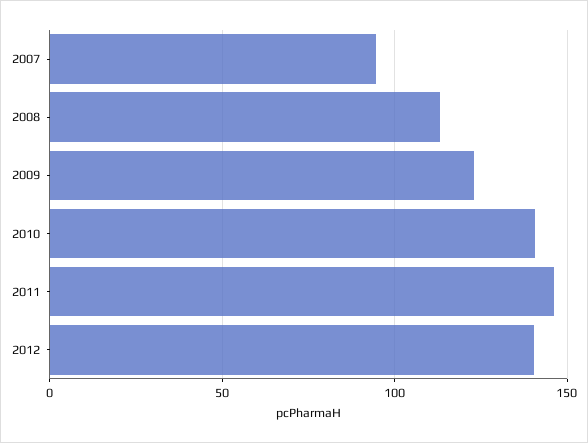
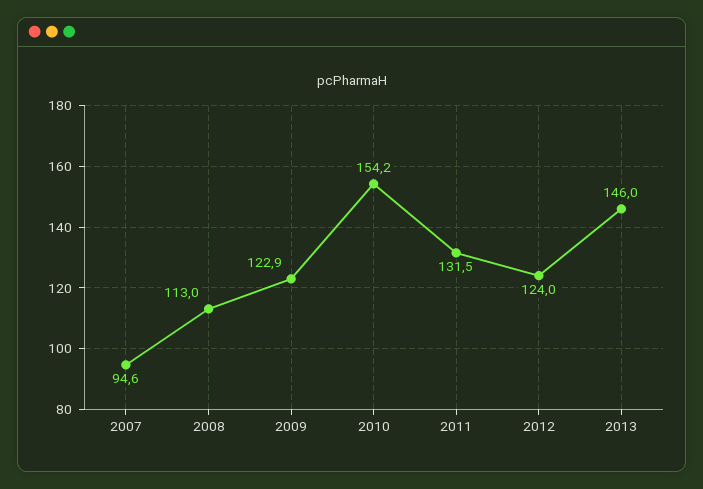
2010: 140 -> 154.2
2011: 145 -> 131.5
2012: 140 -> 124
2013: none -> 146

